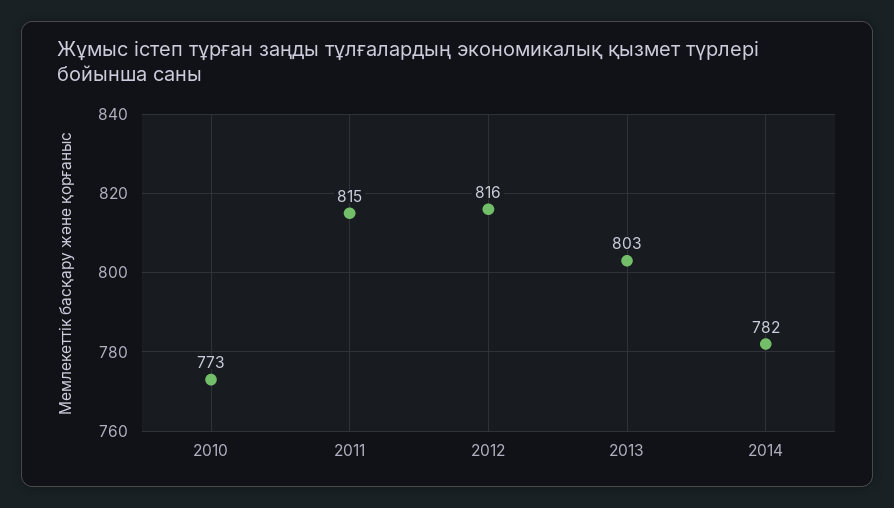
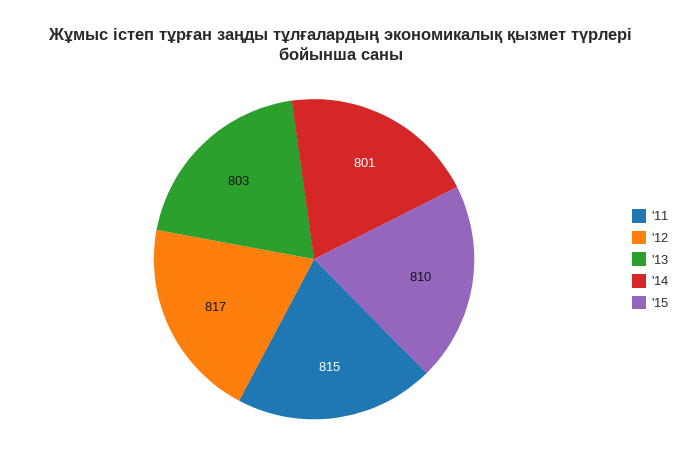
2010: 773 -> none
2012: 816 -> 817
2014: 782 -> 801
'15: none -> 810

